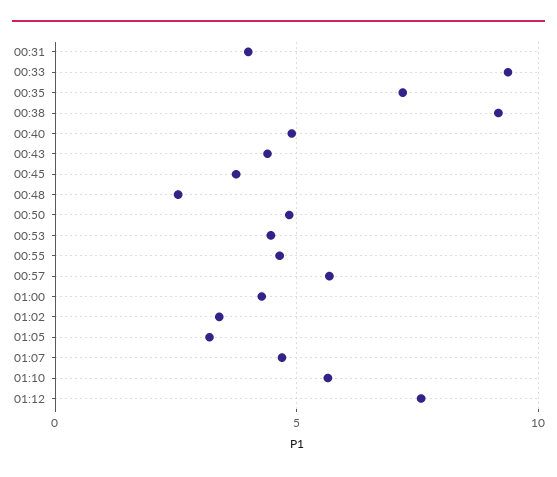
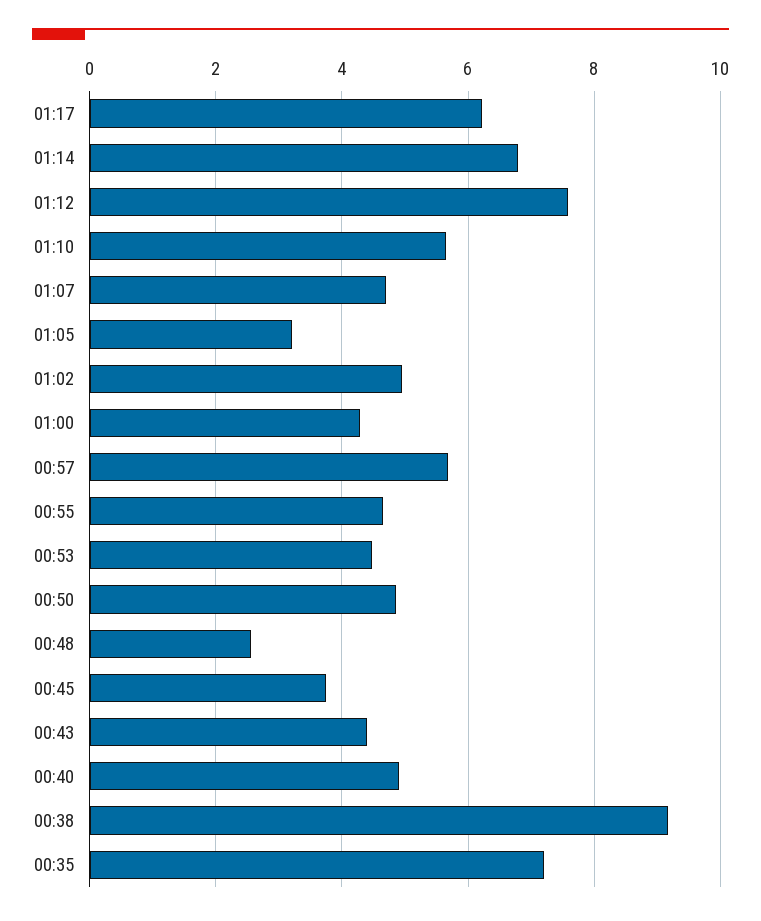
00:31: 4 -> none
00:33: 9.5 -> none
01:02: 3.5 -> 5
01:17: none -> 6.2
01:14: none -> 6.8

